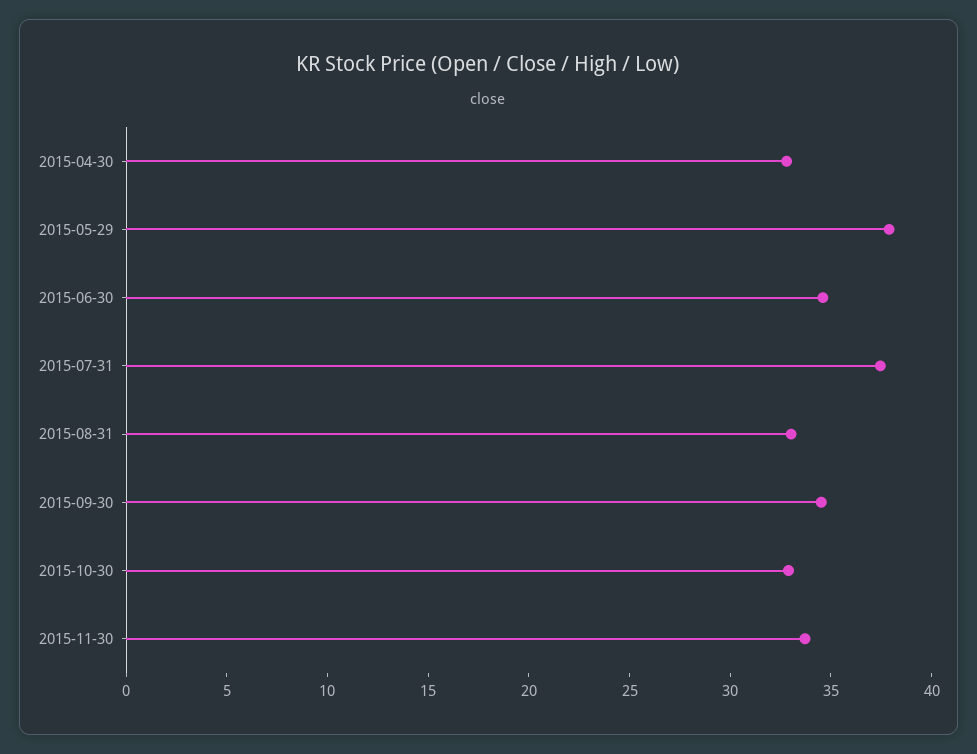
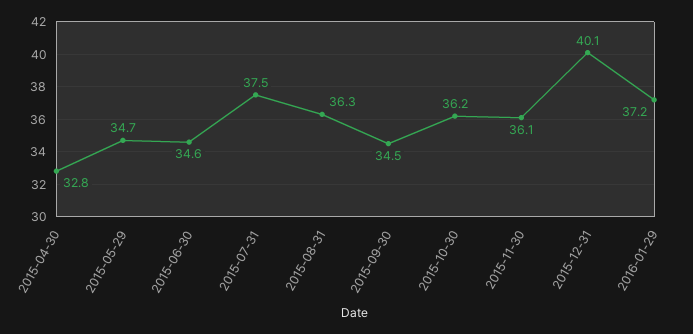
2015-05-29: 38 -> 34.7
2015-08-31: 33 -> 36.3
2015-10-30: 33 -> 36.2
2015-11-30: 34 -> 36.1
2015-12-31: none -> 40.1
2016-01-29: none -> 37.2

